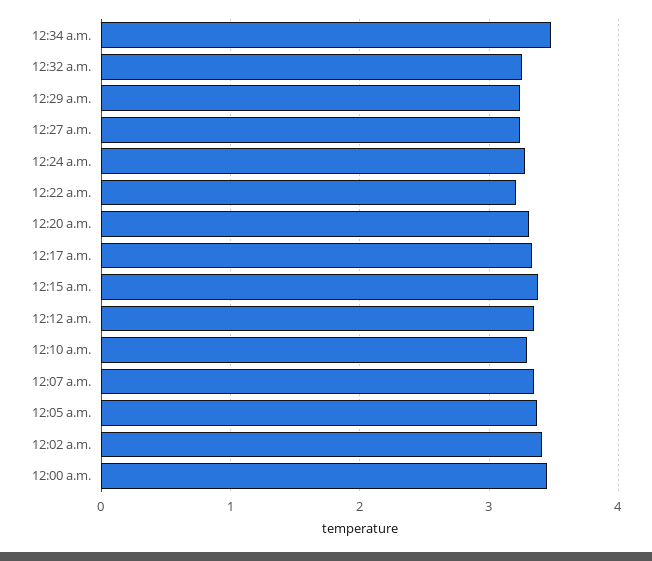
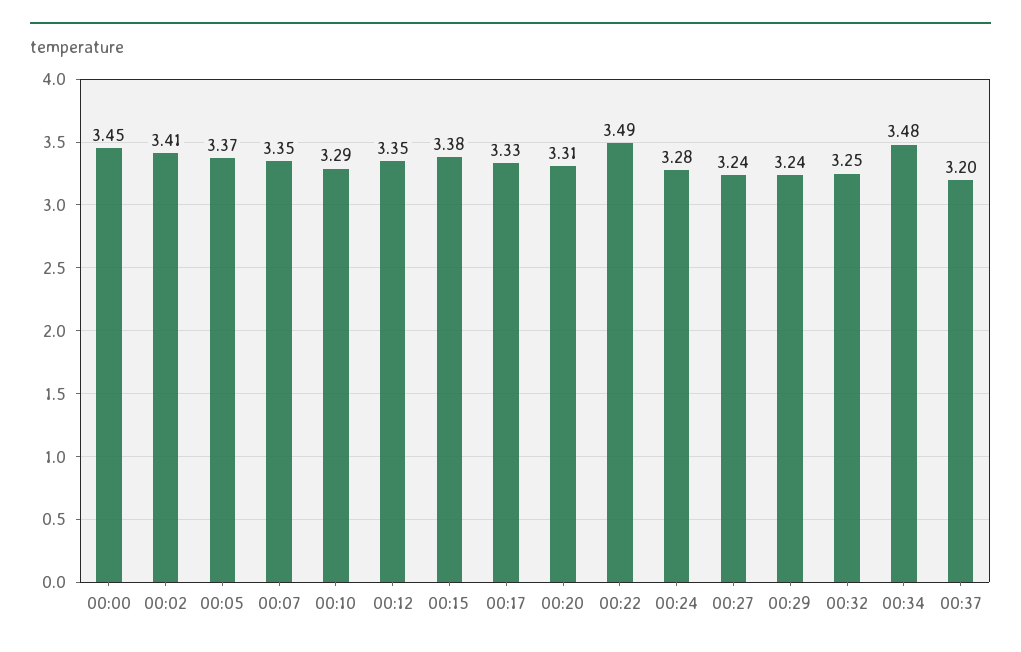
12:22 a.m.: 3.2 -> 3.49
00:37: none -> 3.2

